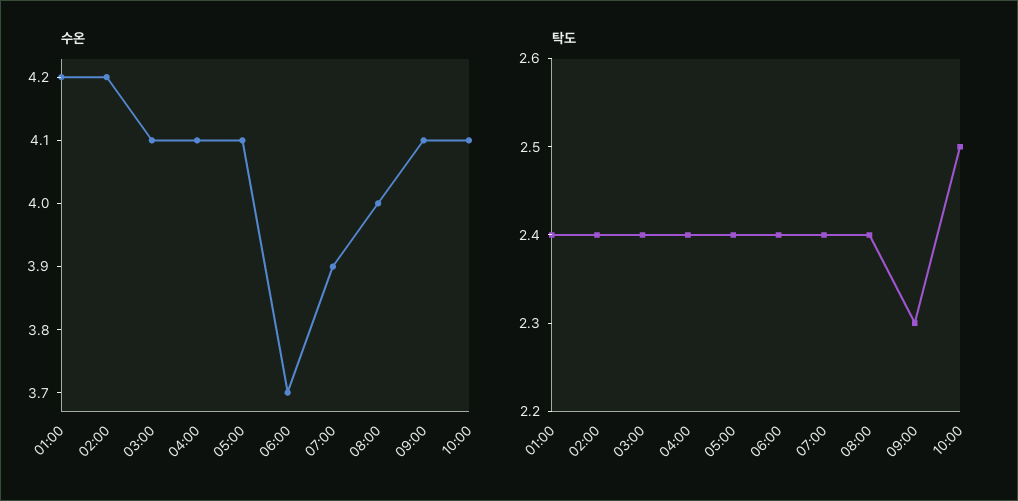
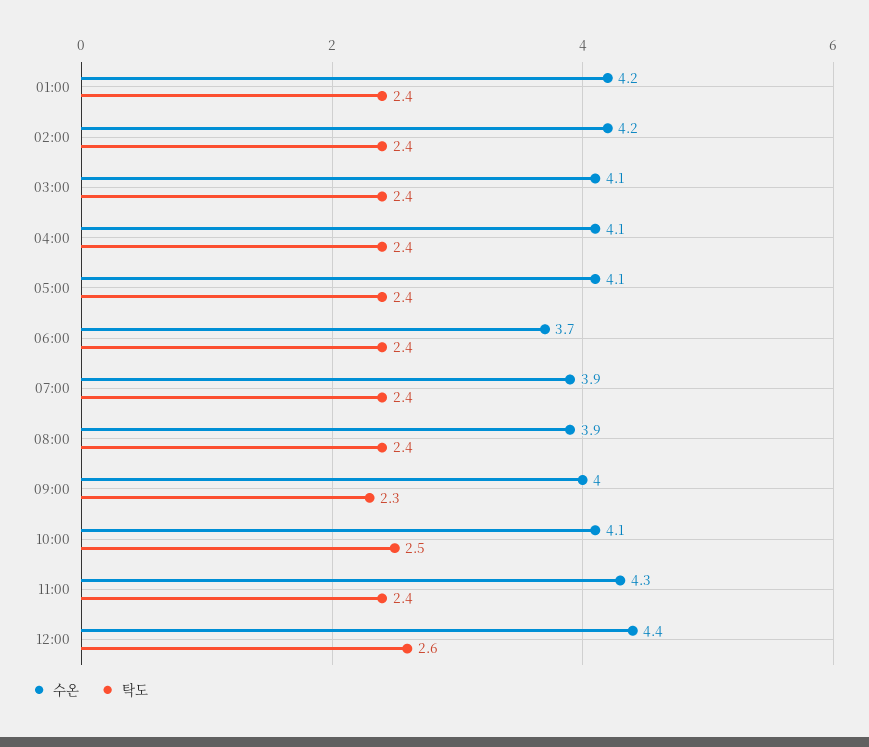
수온, 08:00: 4 -> 3.9
수온, 09:00: 4.1 -> 4
수온, 11:00: none -> 4.3
탁도, 11:00: none -> 2.4
수온, 12:00: none -> 4.4
탁도, 12:00: none -> 2.6

